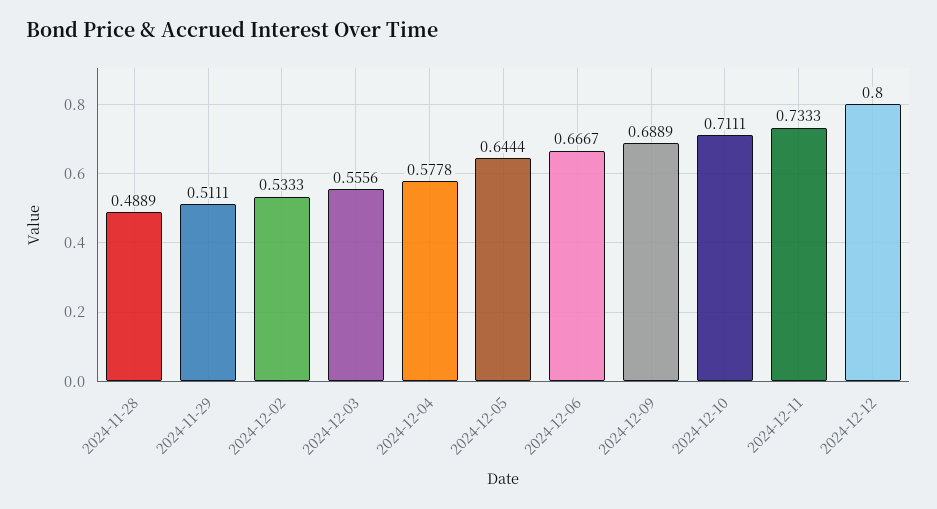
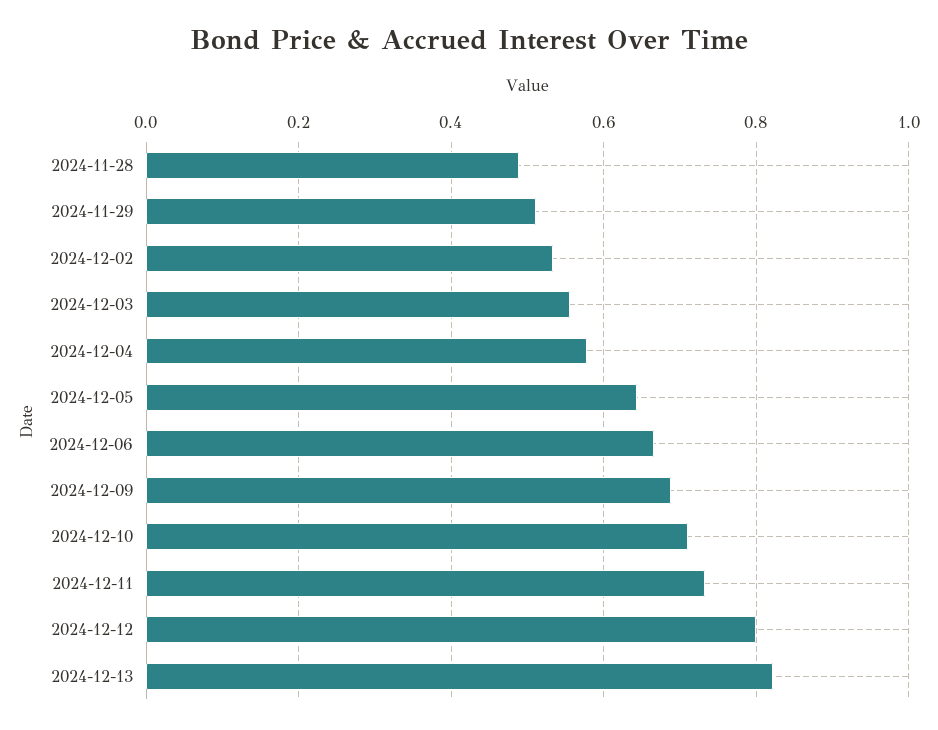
2024-12-13: none -> 0.82

